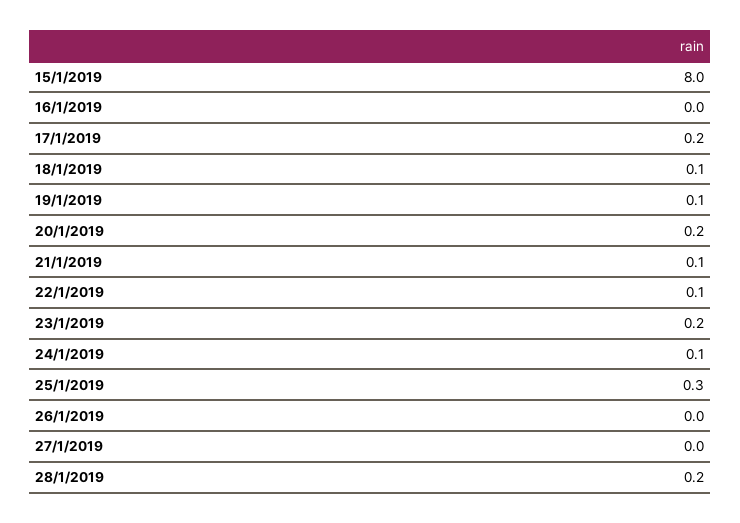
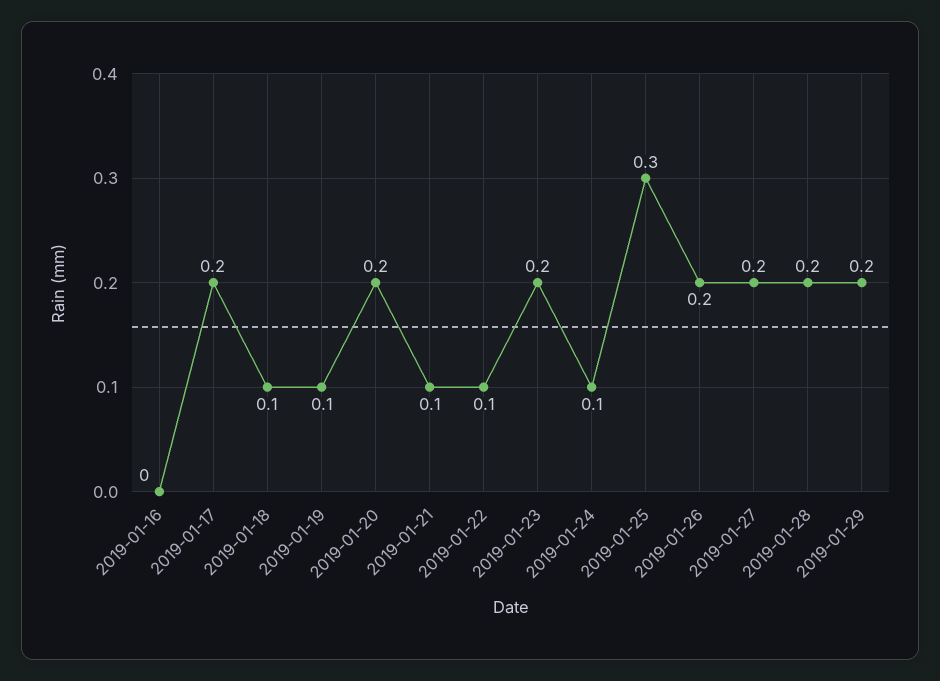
15/1/2019: 8 -> none
26/1/2019: 0 -> 0.2
27/1/2019: 0 -> 0.2
2019-01-29: none -> 0.2

